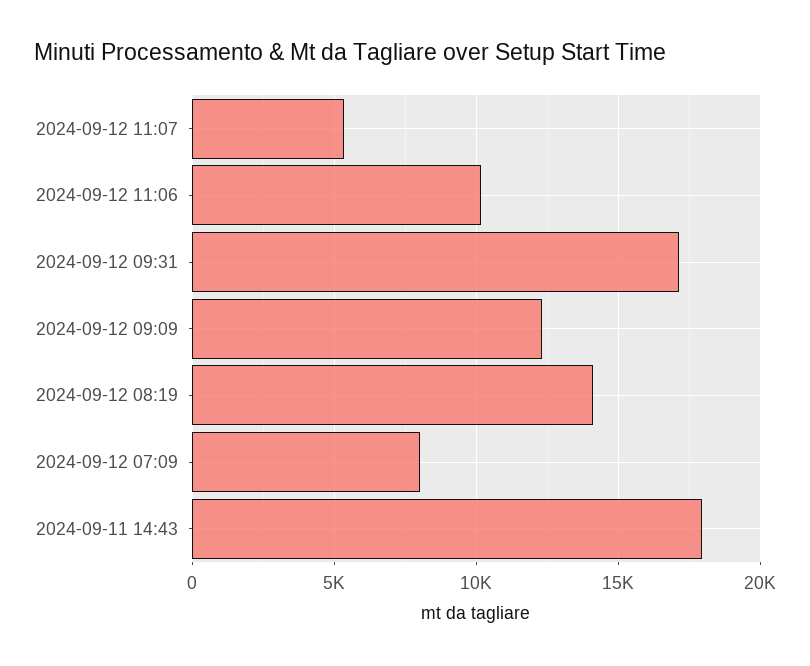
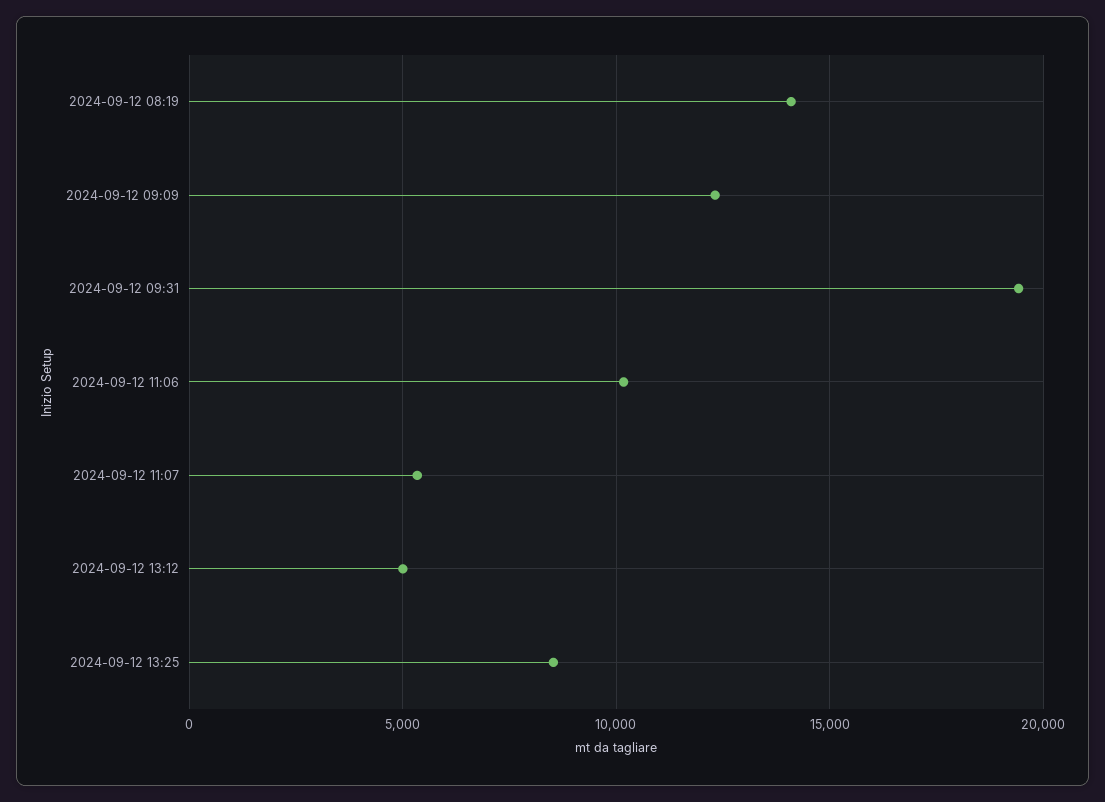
2024-09-12 09:31: 17000 -> 19500
2024-09-12 07:09: 8000 -> none
2024-09-11 14:43: 18000 -> none
2024-09-12 13:12: none -> 5000
2024-09-12 13:25: none -> 8500

